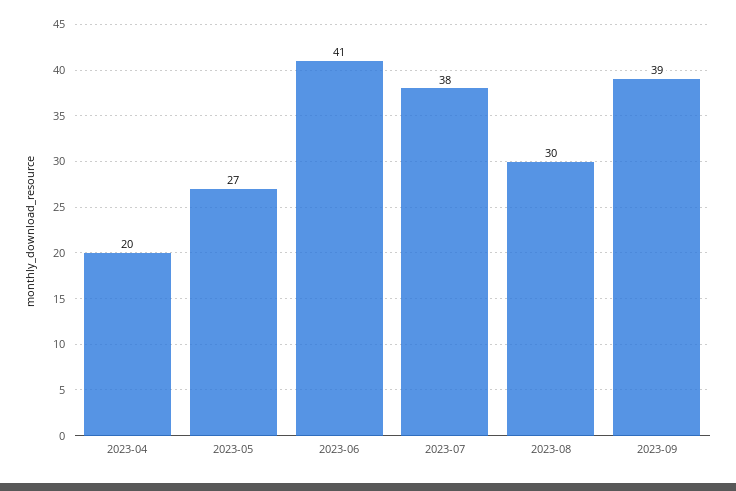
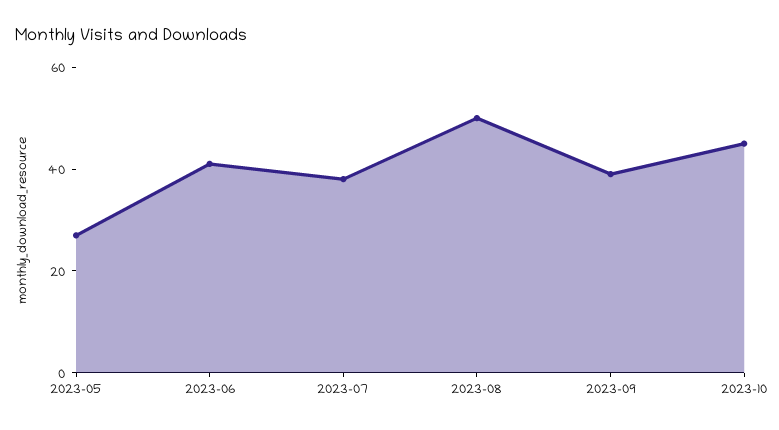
2023-04: 20 -> none
2023-08: 30 -> 50
2023-10: none -> 45

